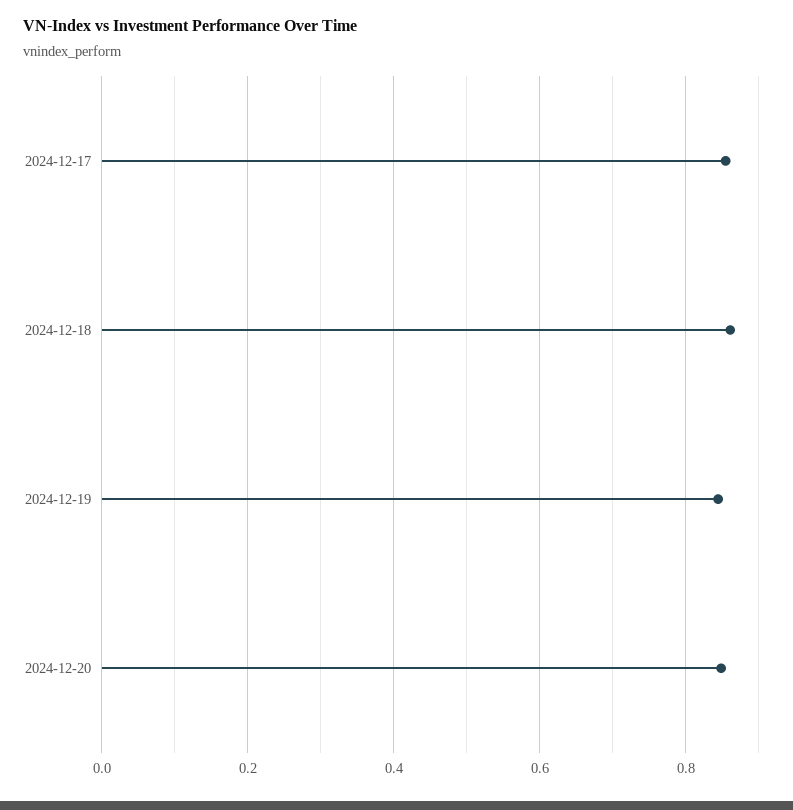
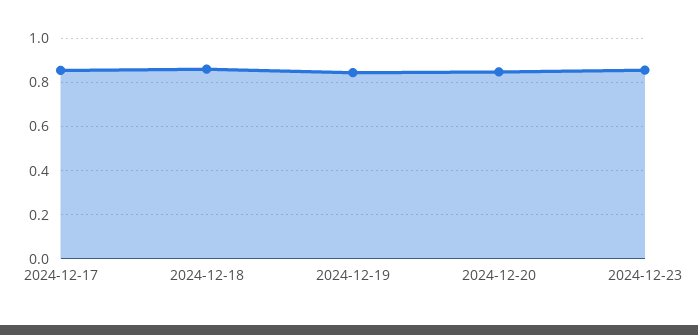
2024-12-23: none -> 0.85

